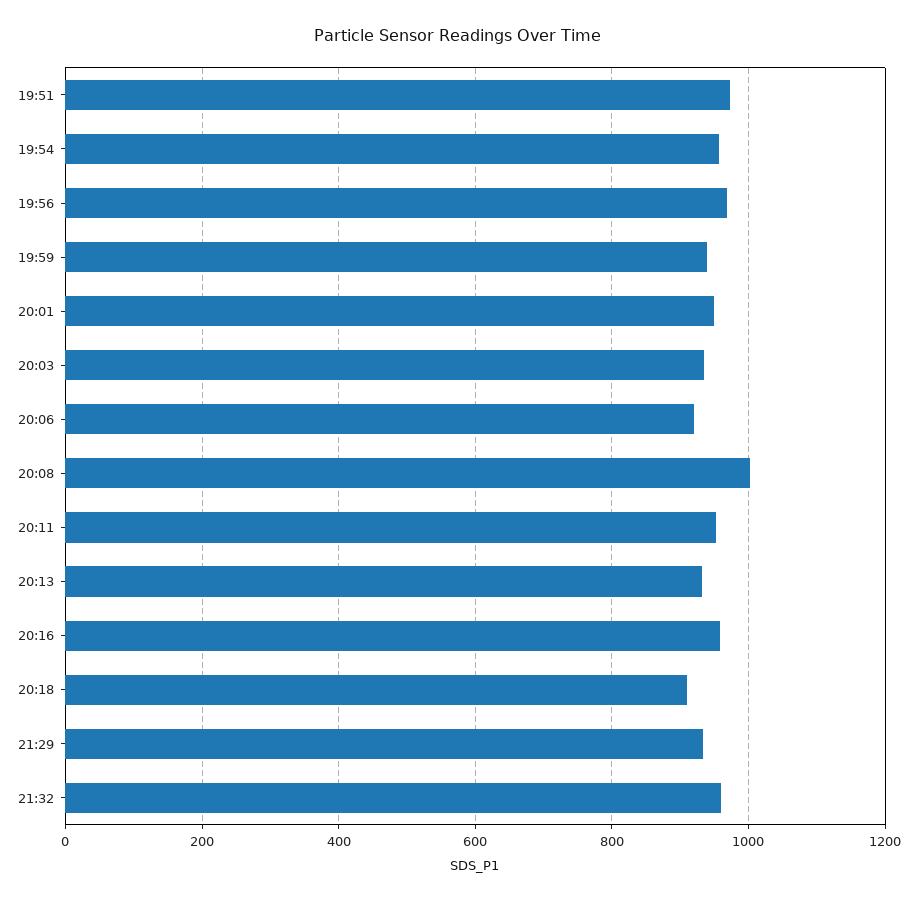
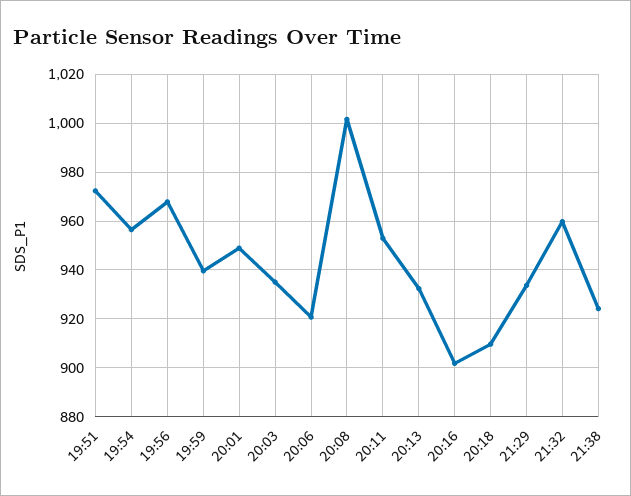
20:16: 960 -> 902.5
21:38: none -> 925

